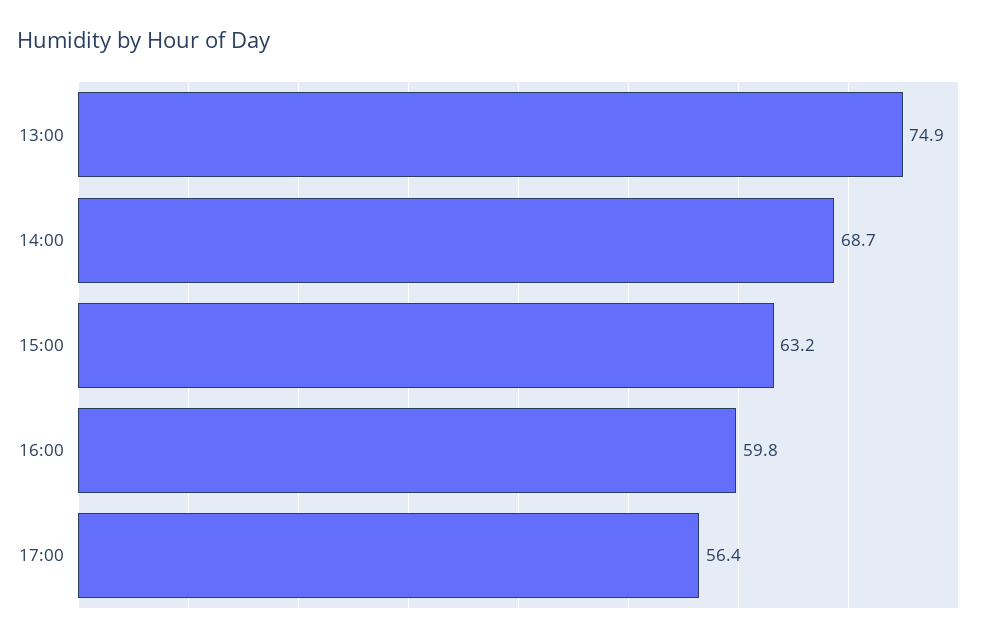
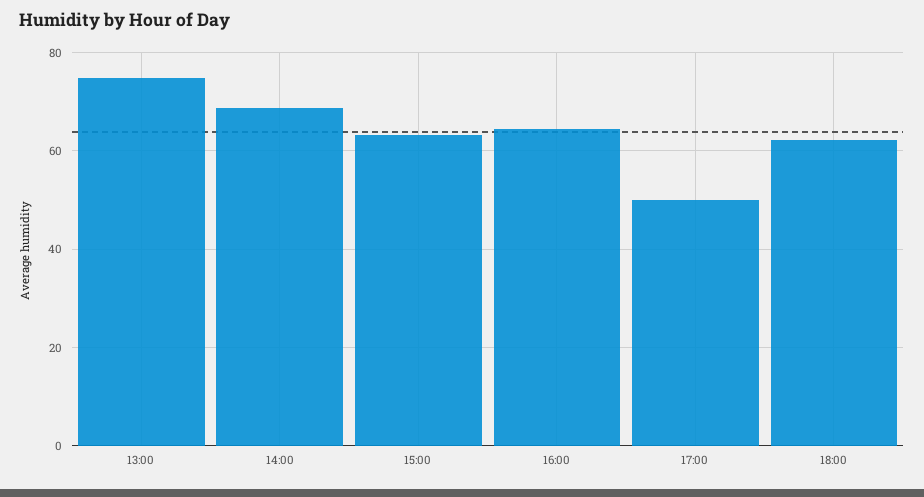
16:00: 59.8 -> 64
17:00: 56.4 -> 50
18:00: none -> 62

